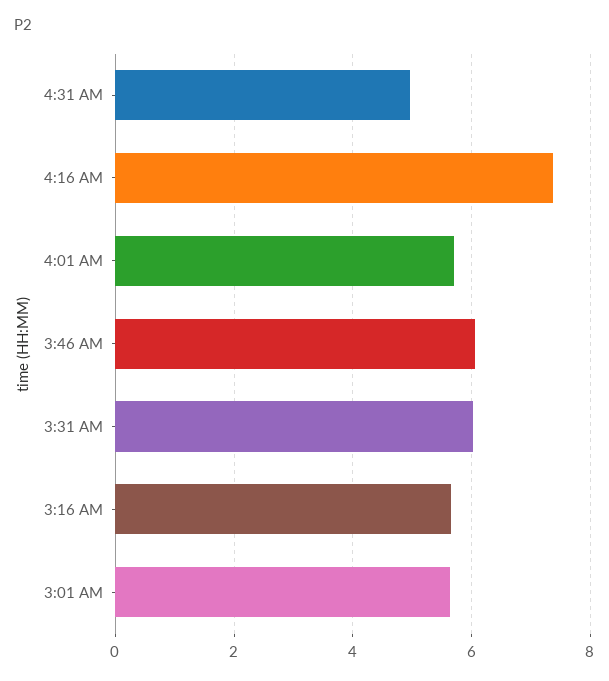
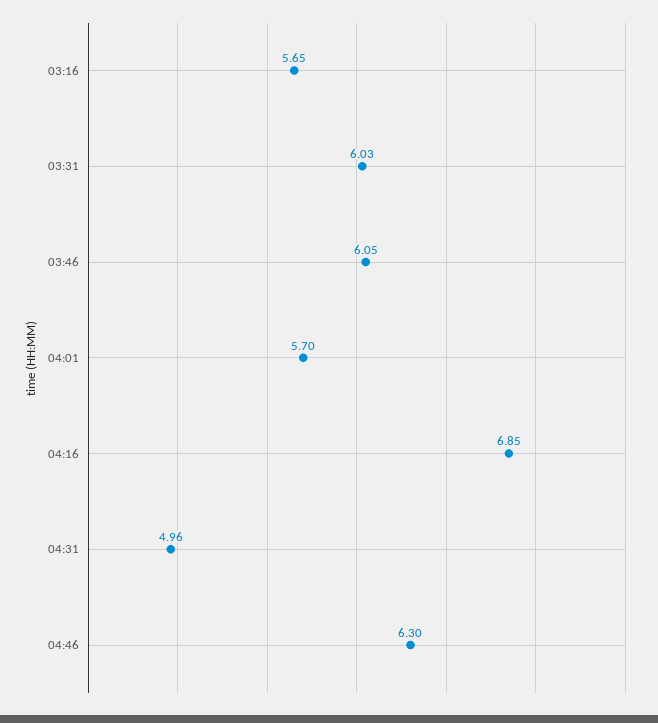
4:16 AM: 7.4 -> 6.85
3:01 AM: 5.6 -> none
04:46: none -> 6.3

